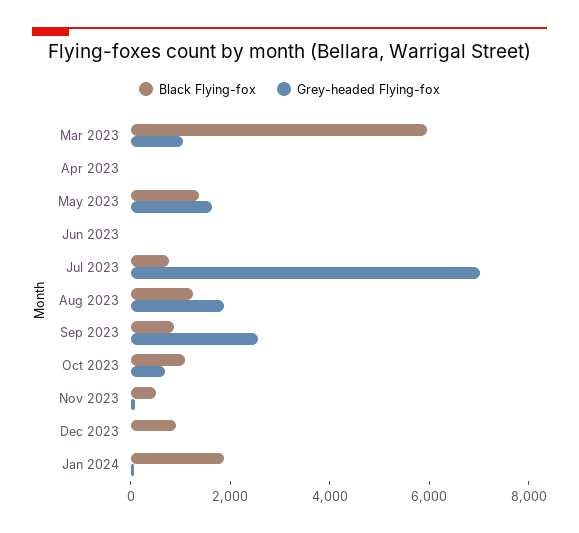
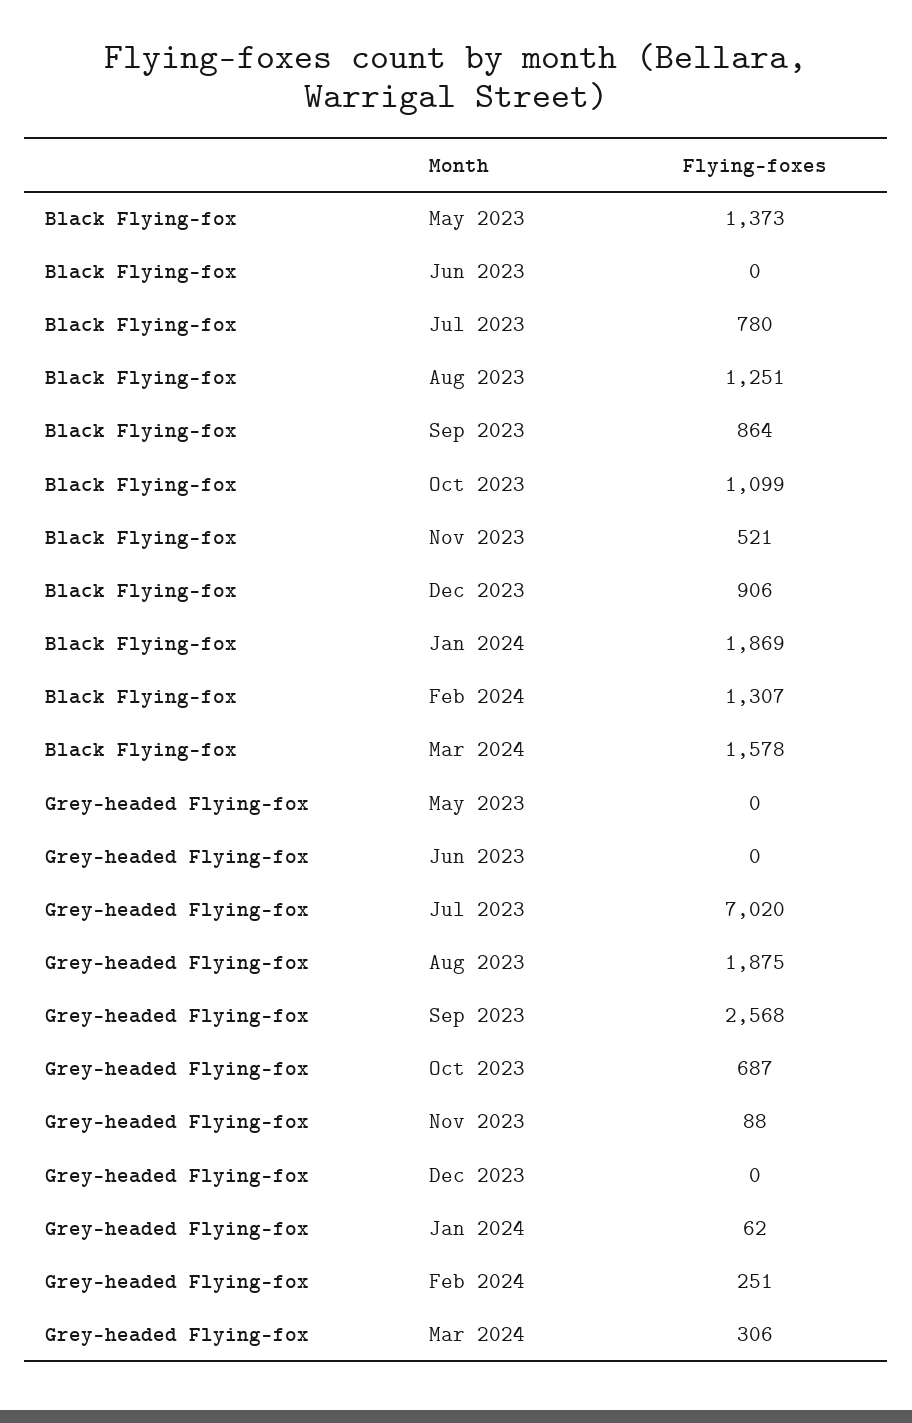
Black Flying-fox, Mar 2023: 6000 -> none
Grey-headed Flying-fox, Mar 2023: 1000 -> none
Black Flying-fox, Apr 2023: 0 -> none
Grey-headed Flying-fox, Apr 2023: 0 -> none
Grey-headed Flying-fox, May 2023: 1500 -> 0
Black Flying-fox, Feb 2024: none -> 1307
Black Flying-fox, Mar 2024: none -> 1578
Grey-headed Flying-fox, Feb 2024: none -> 251
Grey-headed Flying-fox, Mar 2024: none -> 306

